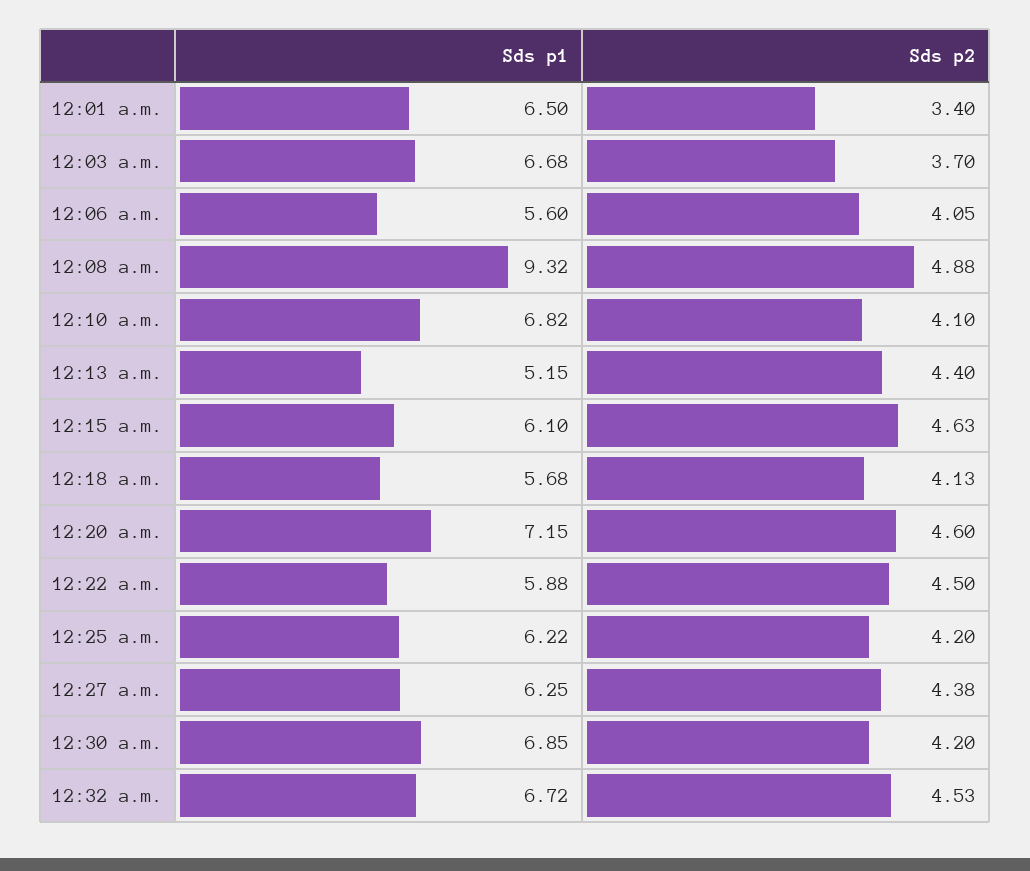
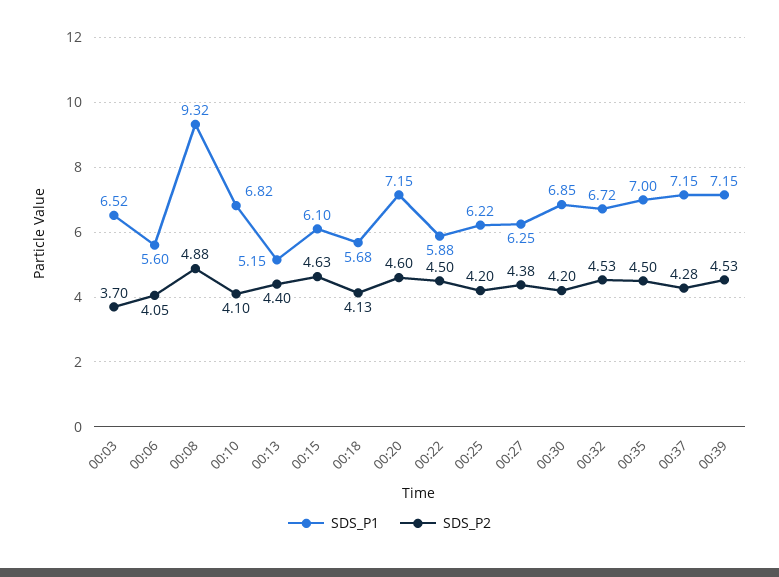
Sds p1, 12:01 a.m.: 6.5 -> none
Sds p2, 12:01 a.m.: 3.4 -> none
Sds p1, 12:03 a.m.: 6.68 -> 6.52
Sds p1, 00:35: none -> 7
Sds p2, 00:35: none -> 4.5
Sds p1, 00:37: none -> 7.15
Sds p2, 00:37: none -> 4.28
Sds p1, 00:39: none -> 7.15
Sds p2, 00:39: none -> 4.53

